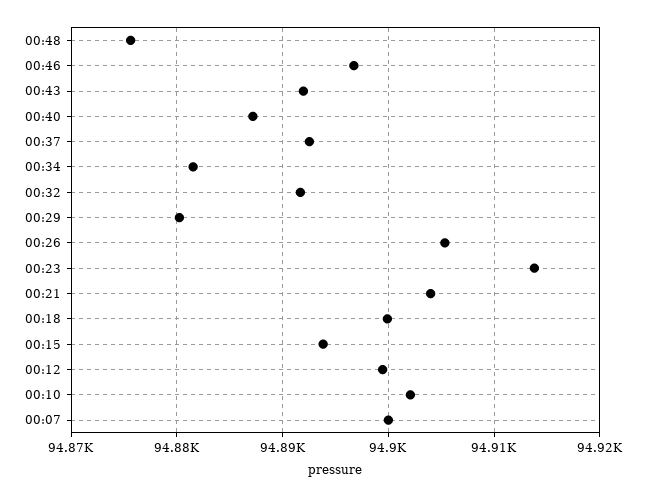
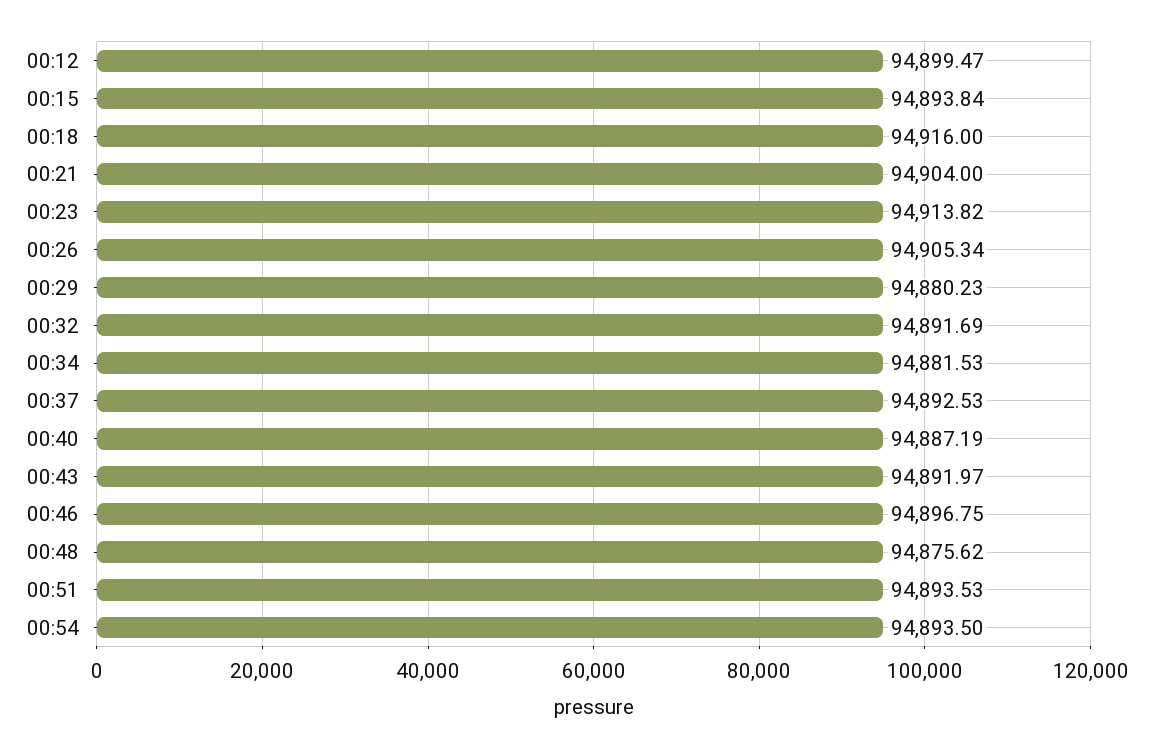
00:18: 94900 -> 94916
00:10: 94902 -> none
00:07: 94900 -> none
00:51: none -> 94893.53
00:54: none -> 94893.5

